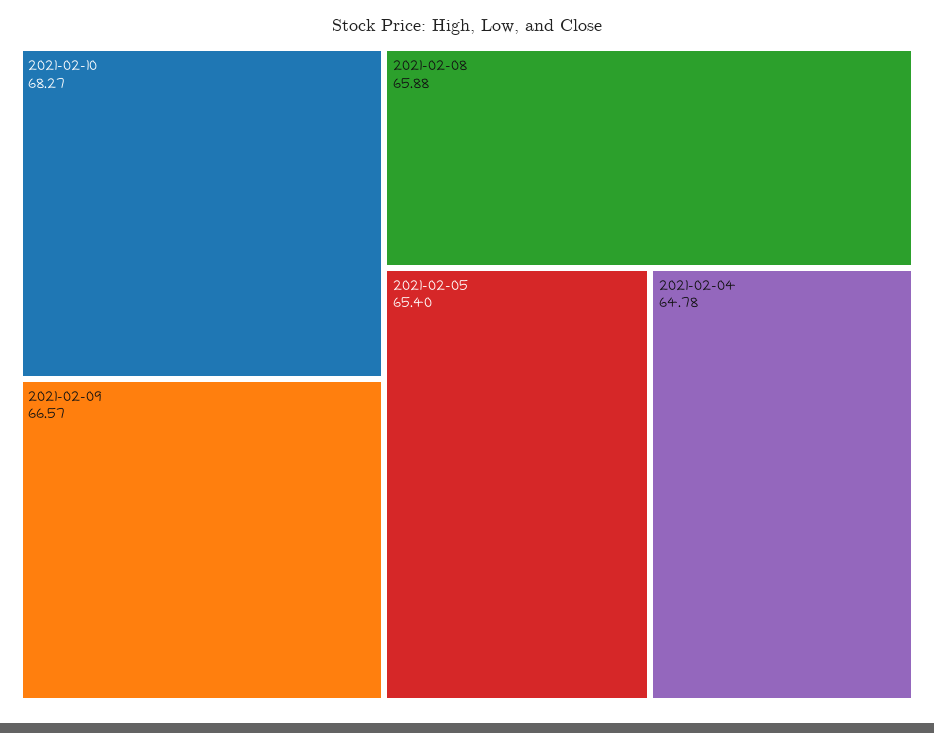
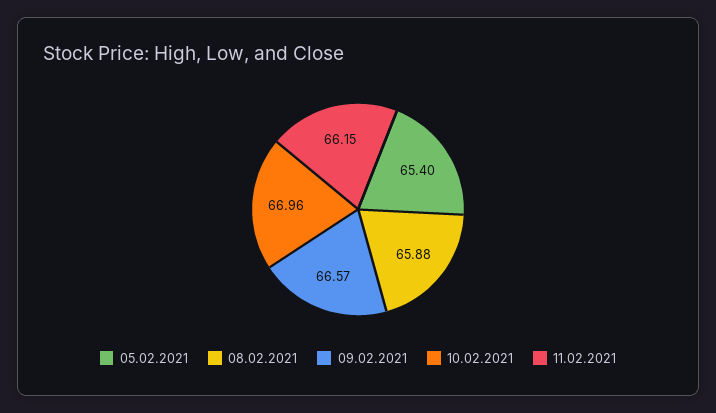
2021-02-10: 68.27 -> 66.96
2021-02-04: 64.78 -> none
11.02.2021: none -> 66.15

